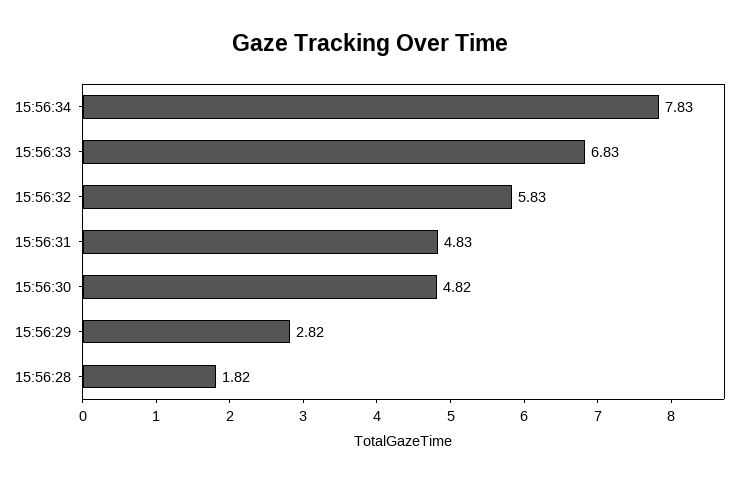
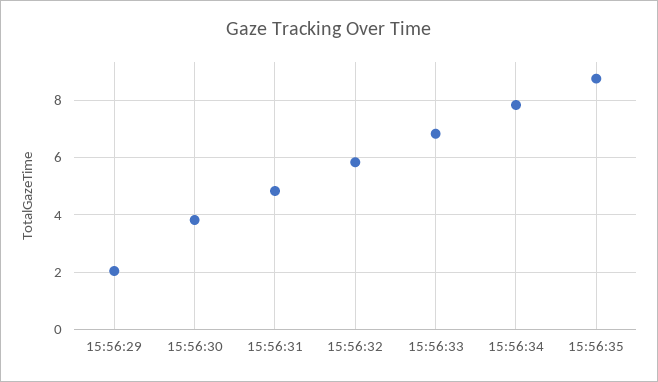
15:56:30: 4.82 -> 3.75
15:56:29: 2.82 -> 2
15:56:28: 1.82 -> none
15:56:35: none -> 8.75

